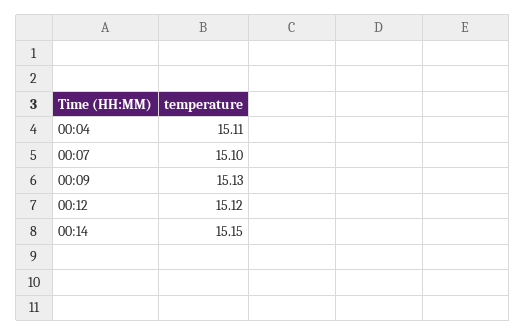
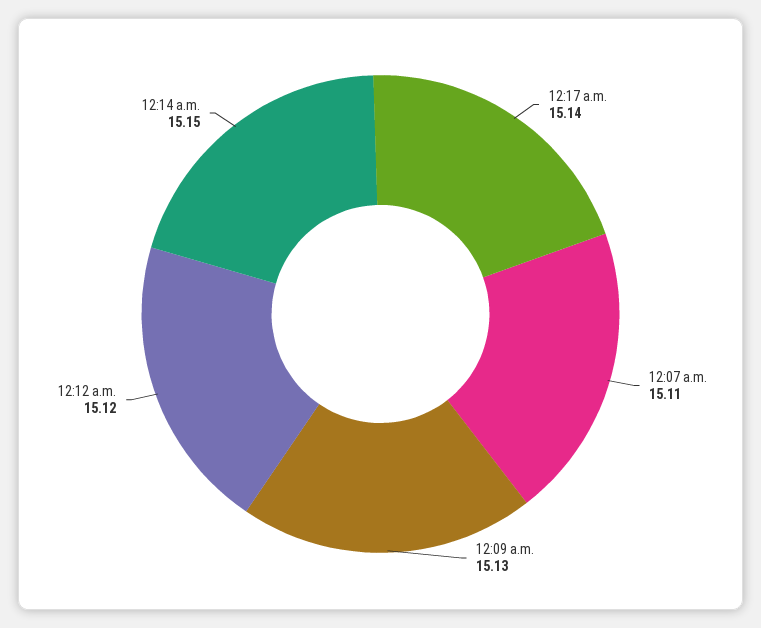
00:04: 15.11 -> none
00:07: 15.1 -> 15.11
12:17 a.m.: none -> 15.14

